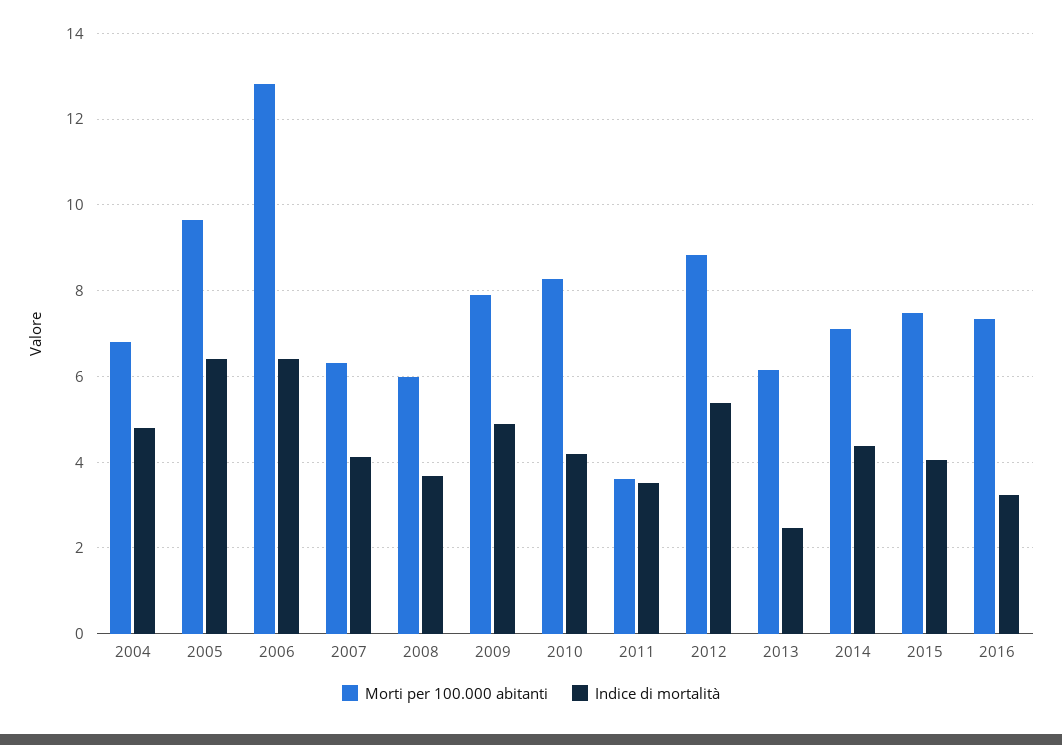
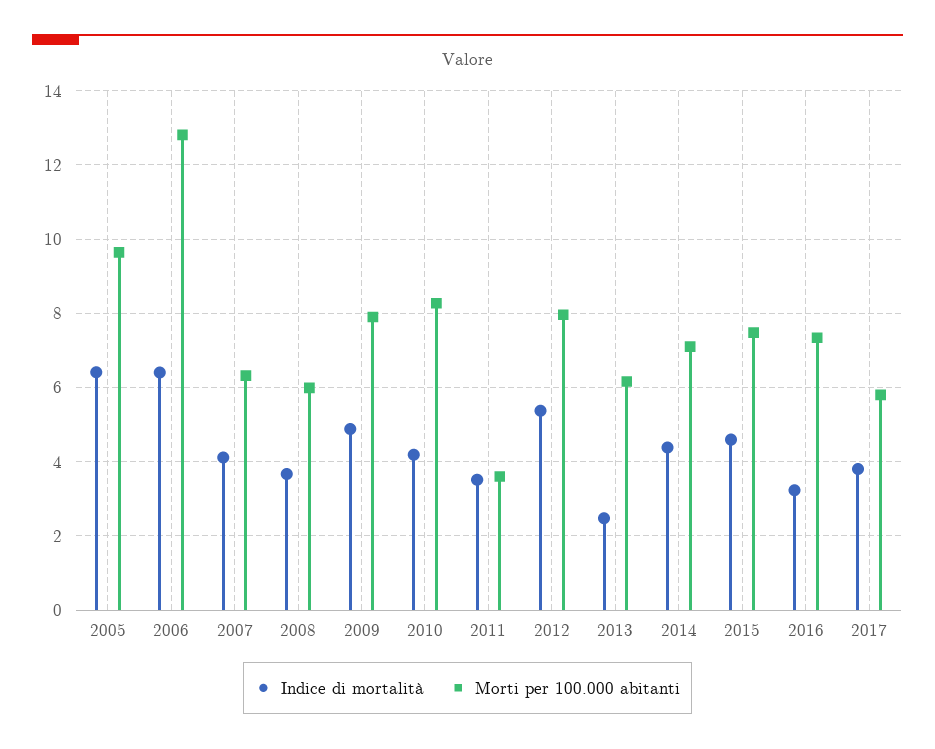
Morti per 100.000 abitanti, 2004: 6.8 -> none
Indice di mortalità, 2004: 4.8 -> none
Morti per 100.000 abitanti, 2012: 8.8 -> 8
Indice di mortalità, 2015: 4 -> 4.6
Indice di mortalità, 2017: none -> 3.8
Morti per 100.000 abitanti, 2017: none -> 5.8

